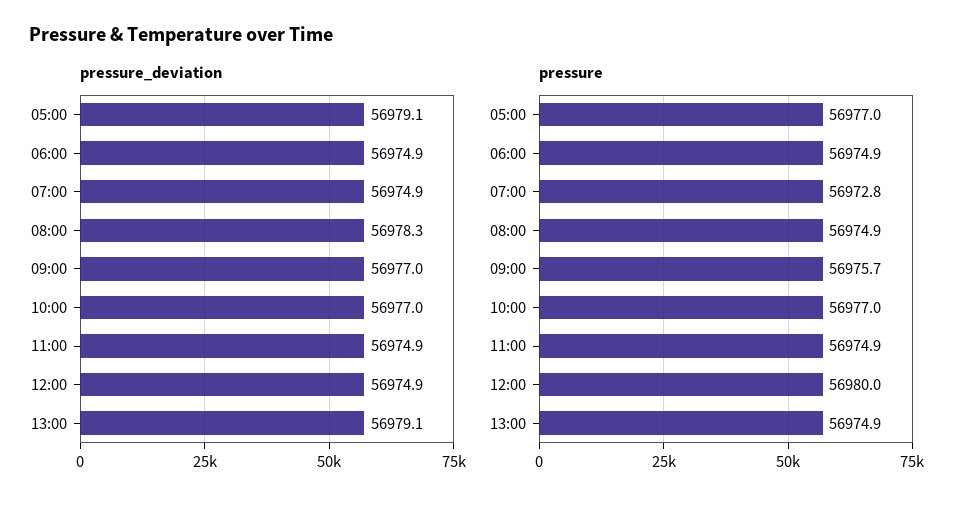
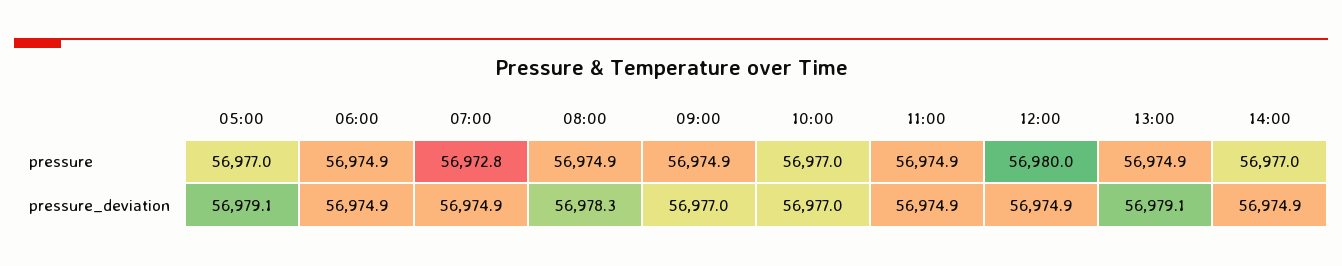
pressure, 09:00: 56975.7 -> 56974.9
pressure, 14:00: none -> 56977
pressure_deviation, 14:00: none -> 56974.9

